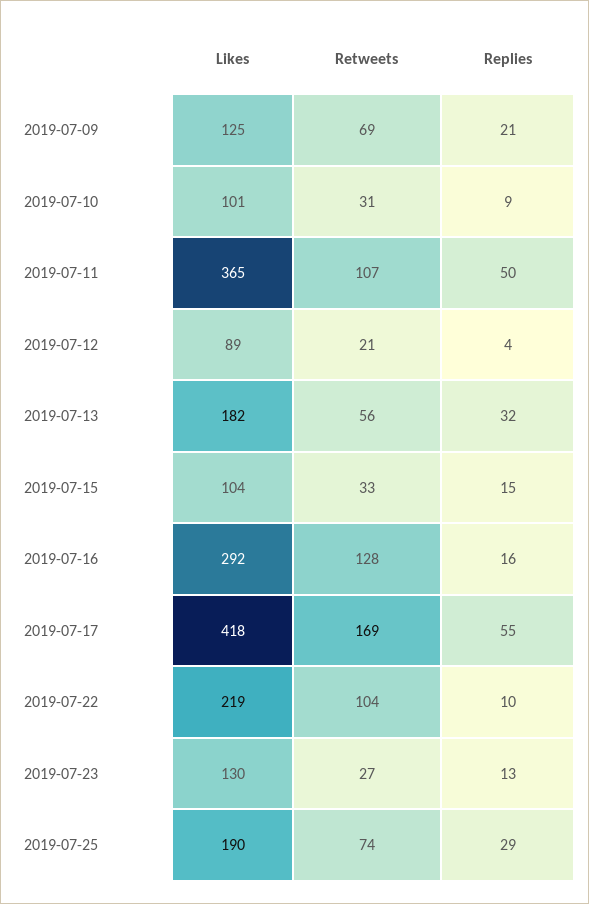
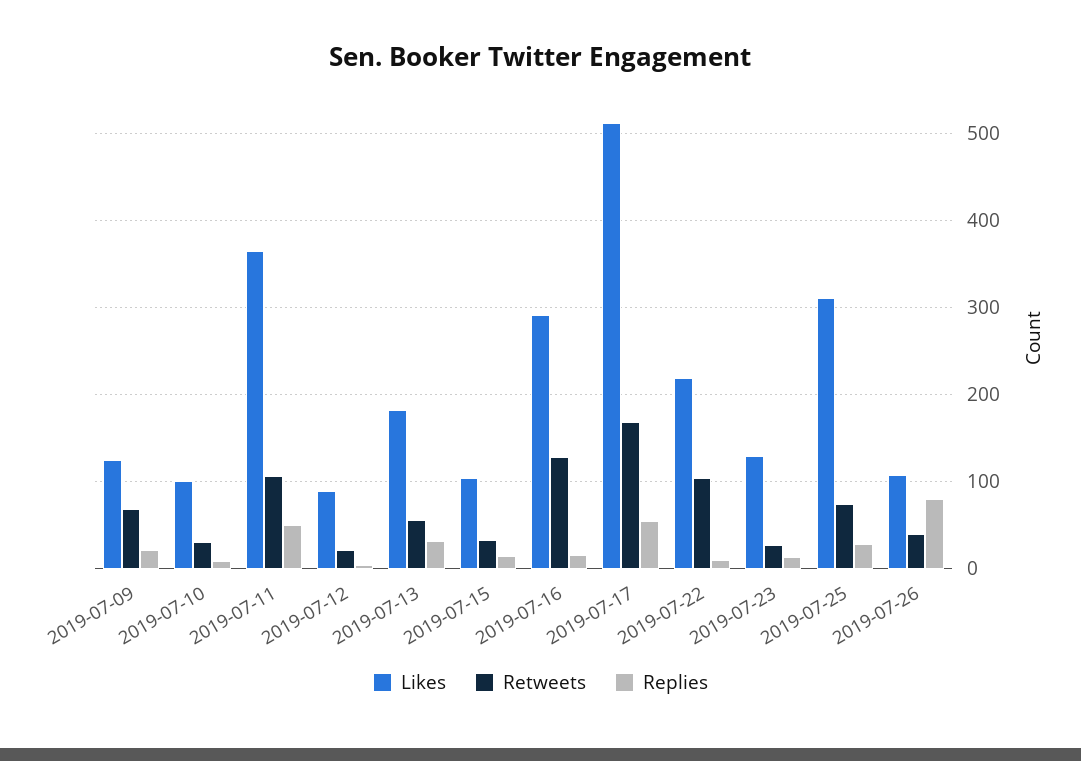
Likes, 2019-07-17: 418 -> 510
Likes, 2019-07-25: 190 -> 310
Likes, 2019-07-26: none -> 110
Retweets, 2019-07-26: none -> 40
Replies, 2019-07-26: none -> 80

